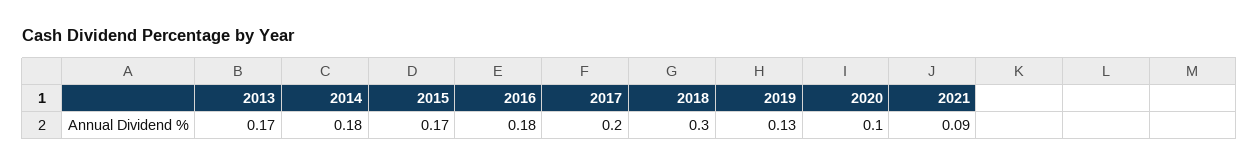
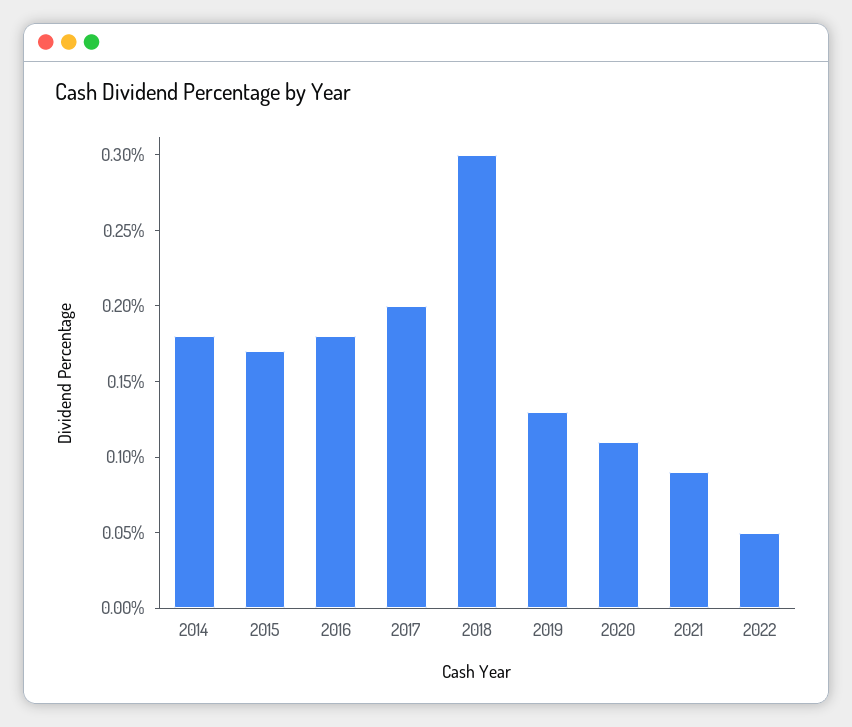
2013: 0.17 -> none
2020: 0.1 -> 0.11
2022: none -> 0.05

